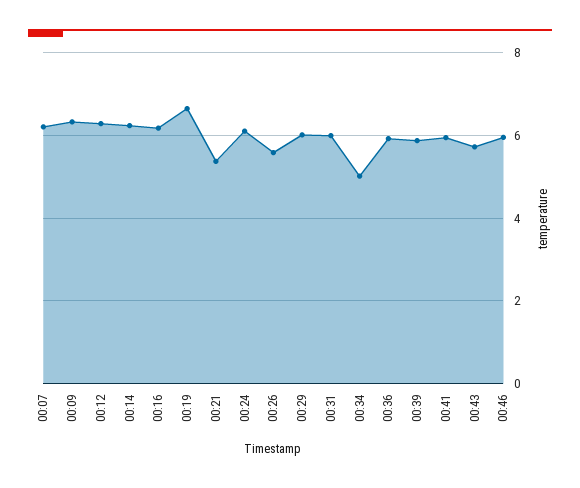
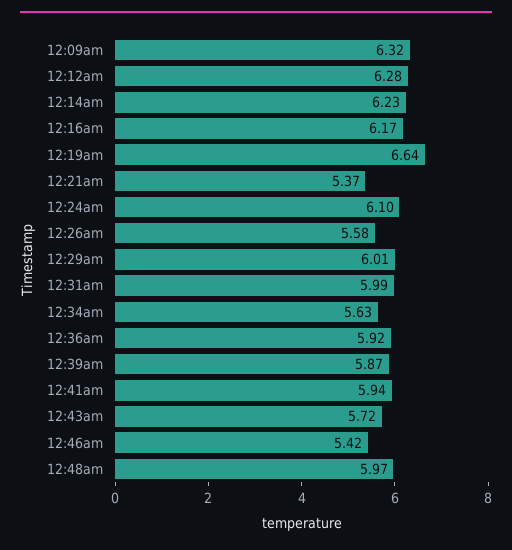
00:07: 6.2 -> none
00:34: 5 -> 5.63
00:46: 6 -> 5.42
12:48am: none -> 5.97

